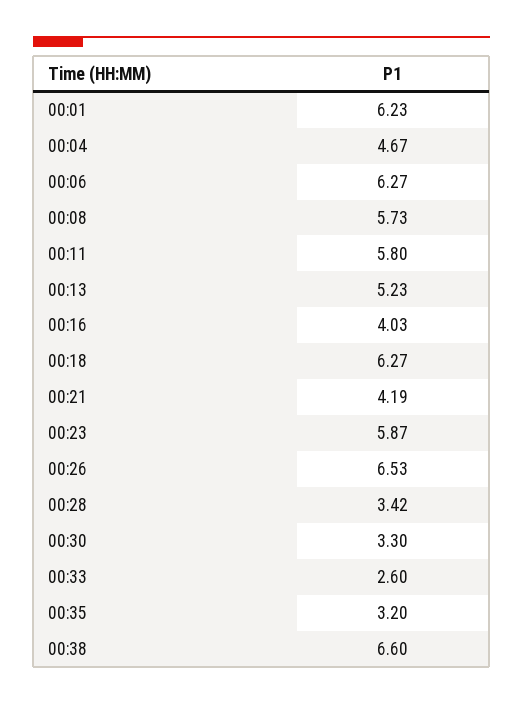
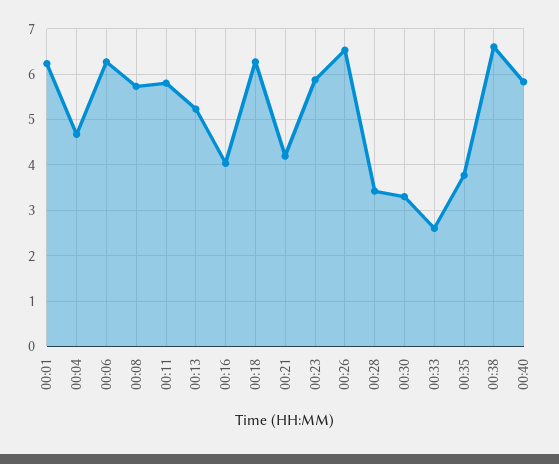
00:35: 3.2 -> 3.8
00:40: none -> 5.8

